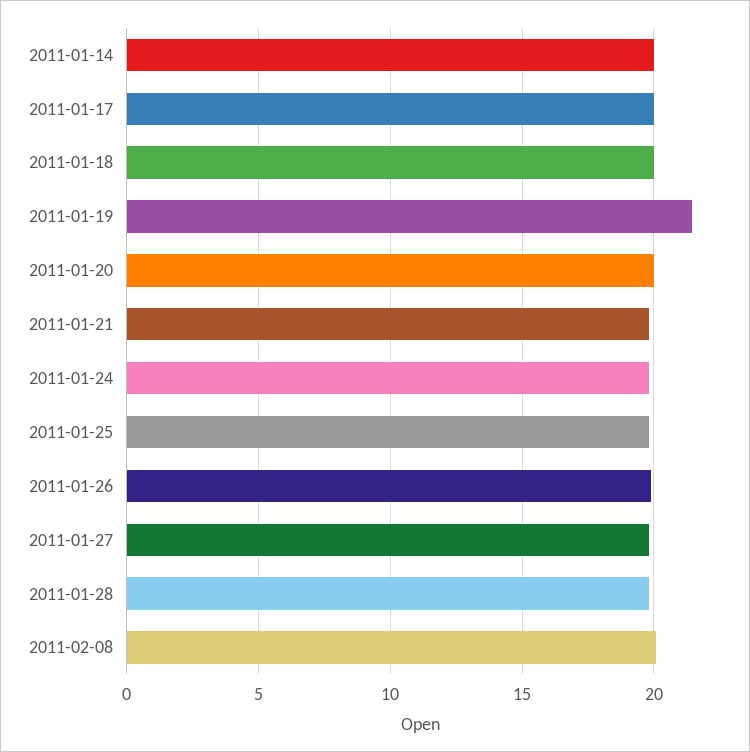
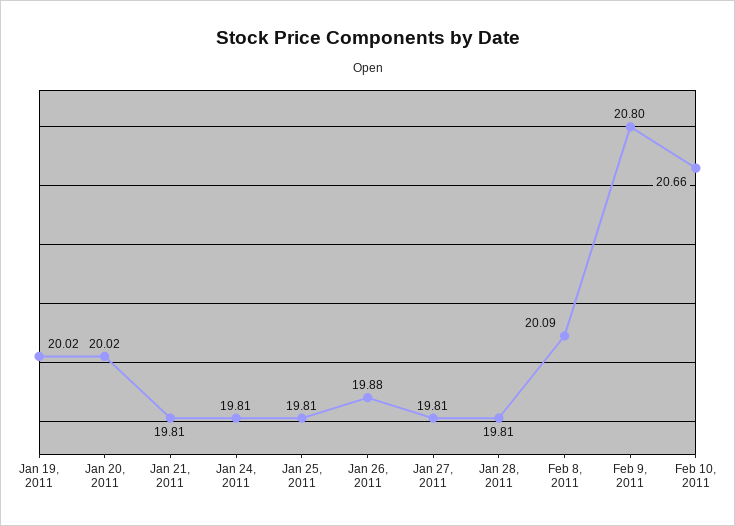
2011-01-14: 20 -> none
2011-01-17: 20 -> none
2011-01-18: 20 -> none
2011-01-19: 21.5 -> 20.02
Feb 9, 2011: none -> 20.8
Feb 10, 2011: none -> 20.66

